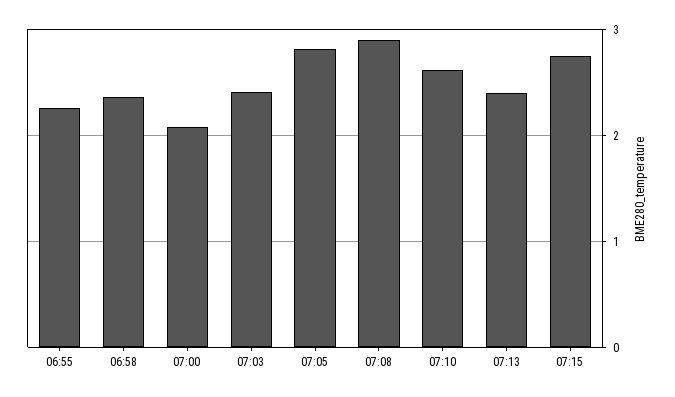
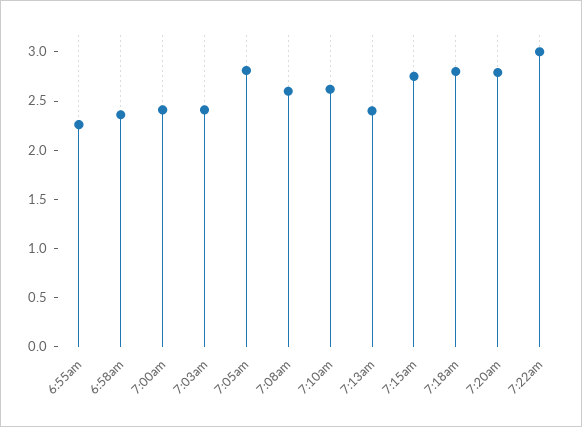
07:00: 2.1 -> 2.4
07:08: 2.9 -> 2.6
7:18am: none -> 2.8
7:20am: none -> 2.8
7:22am: none -> 3

